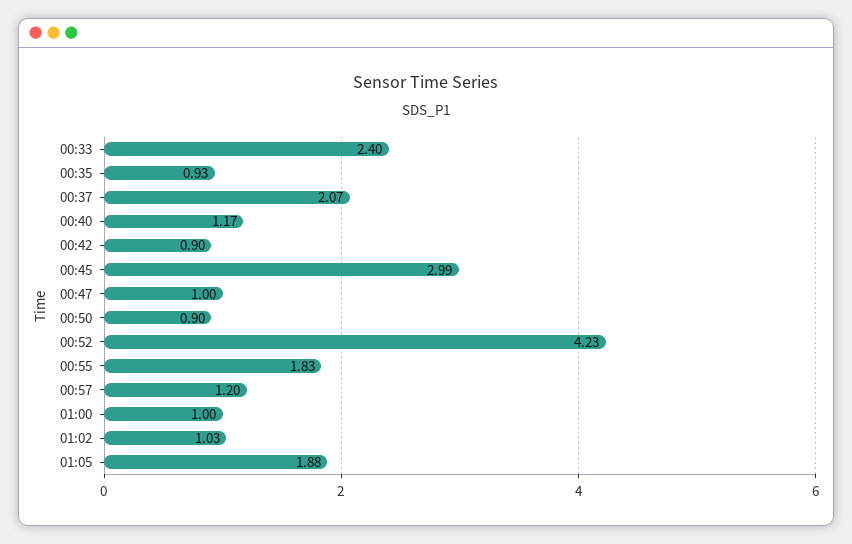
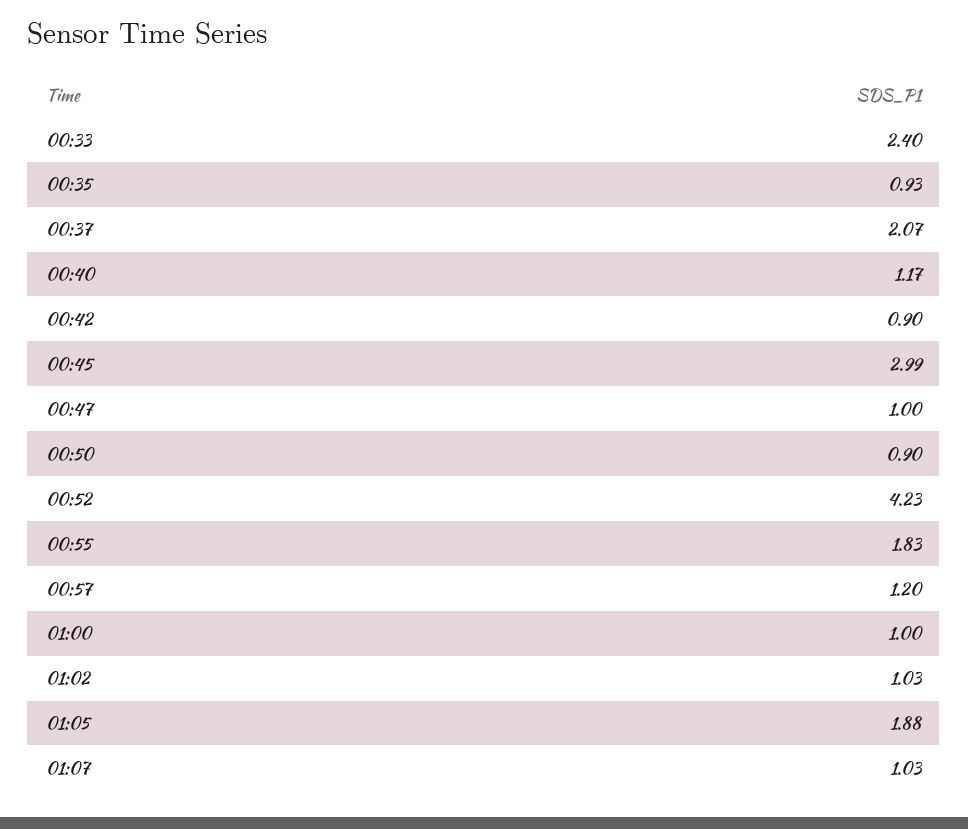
01:07: none -> 1.03

